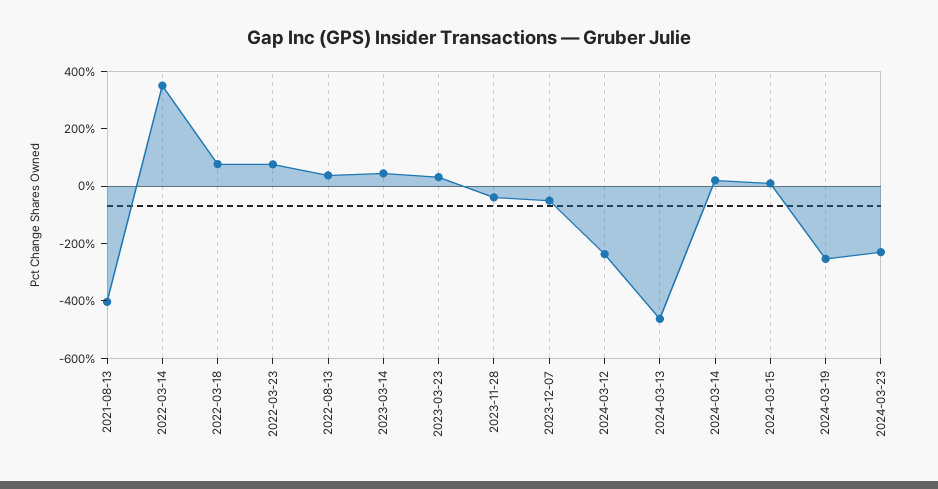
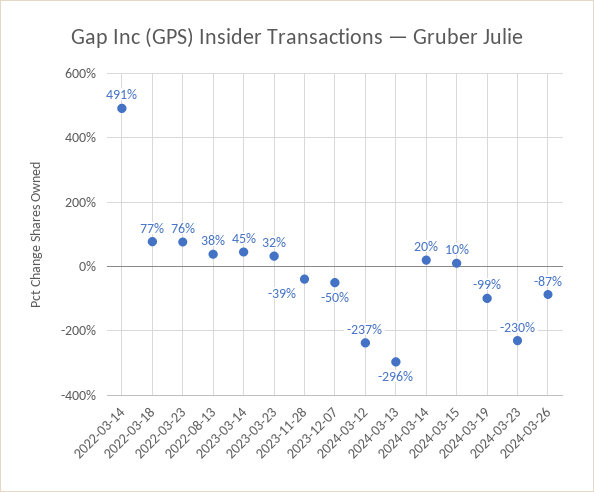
2021-08-13: -400 -> none
2022-03-14: 350 -> 491
2024-03-13: -450 -> -296
2024-03-19: -250 -> -99
2024-03-26: none -> -87

